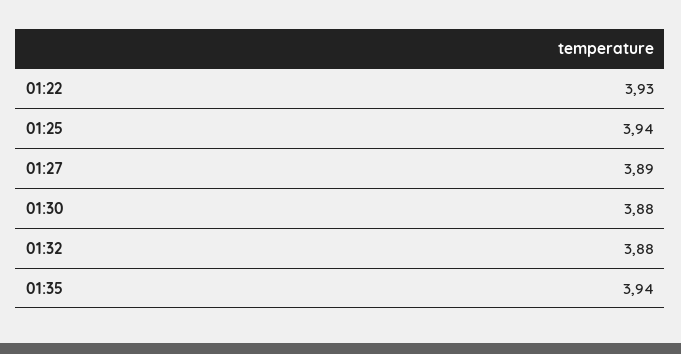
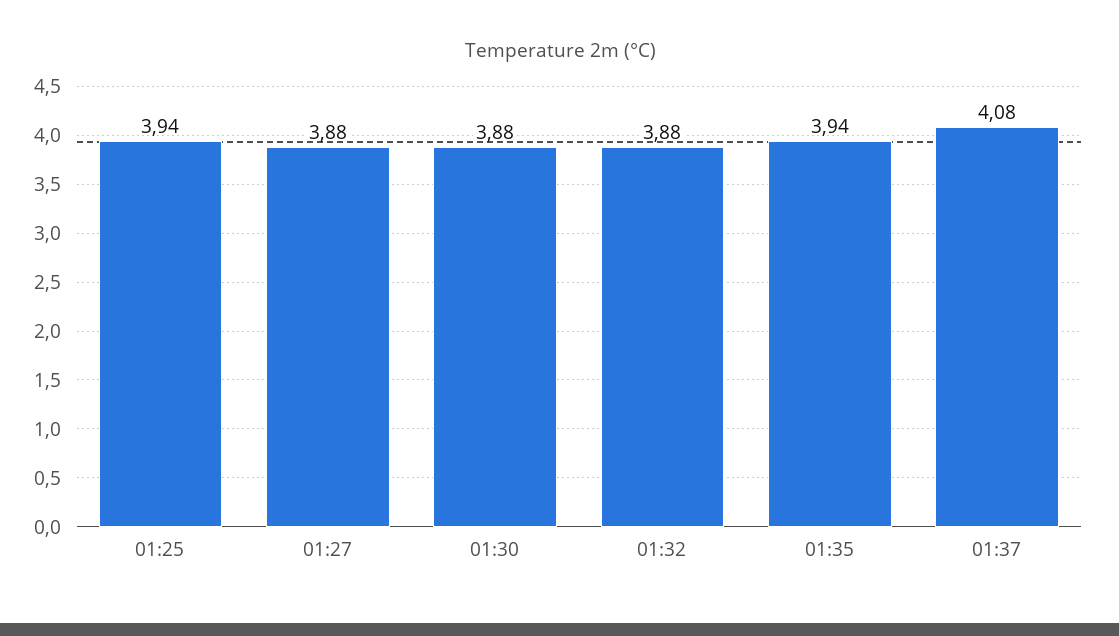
01:22: 3.93 -> none
01:27: 3.89 -> 3.88
01:37: none -> 4.08

